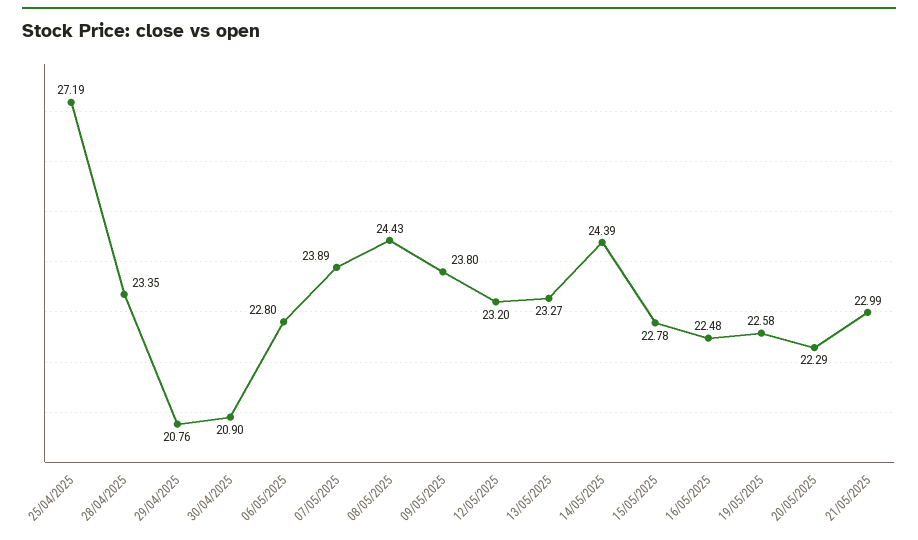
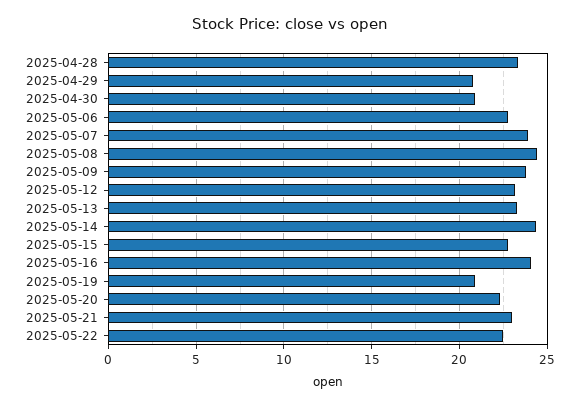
25/04/2025: 27.19 -> none
16/05/2025: 22.48 -> 24
19/05/2025: 22.58 -> 21
2025-05-22: none -> 22.5

